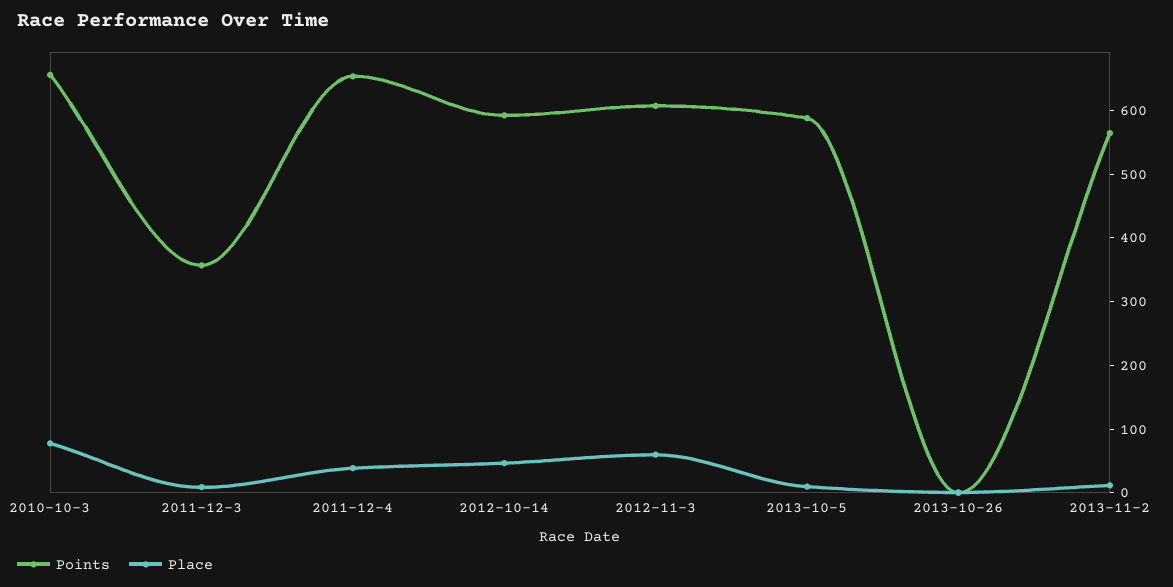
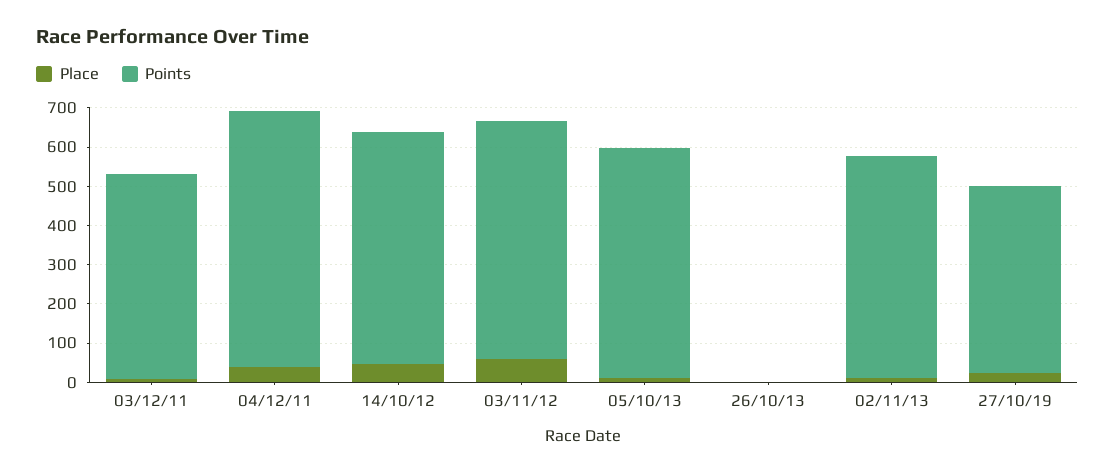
Points, 2010-10-3: 660 -> none
Place, 2010-10-3: 80 -> none
Points, 2011-12-3: 360 -> 525
Place, 27/10/19: none -> 25
Points, 27/10/19: none -> 475

